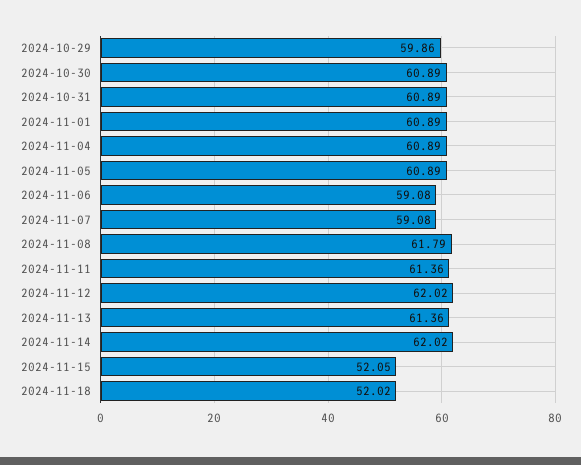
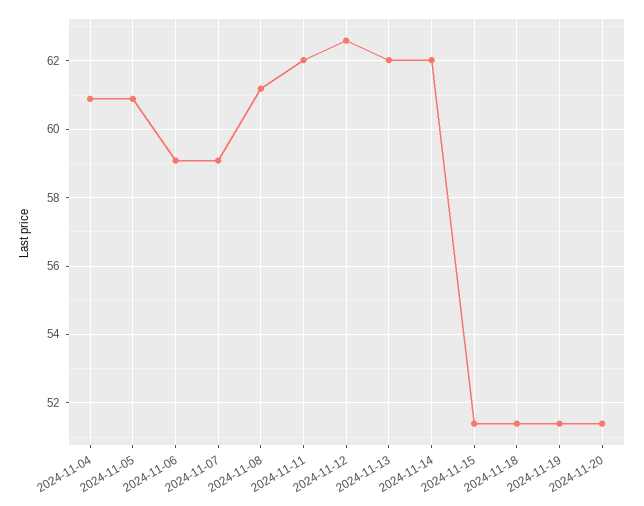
2024-10-29: 59.86 -> none
2024-10-30: 60.89 -> none
2024-10-31: 60.89 -> none
2024-11-01: 60.89 -> none
2024-11-08: 61.79 -> 61.2
2024-11-11: 61.36 -> 62
2024-11-12: 62.02 -> 62.6
2024-11-13: 61.36 -> 62
2024-11-15: 52.05 -> 51.4
2024-11-18: 52.02 -> 51.4
2024-11-19: none -> 51.4
2024-11-20: none -> 51.4

